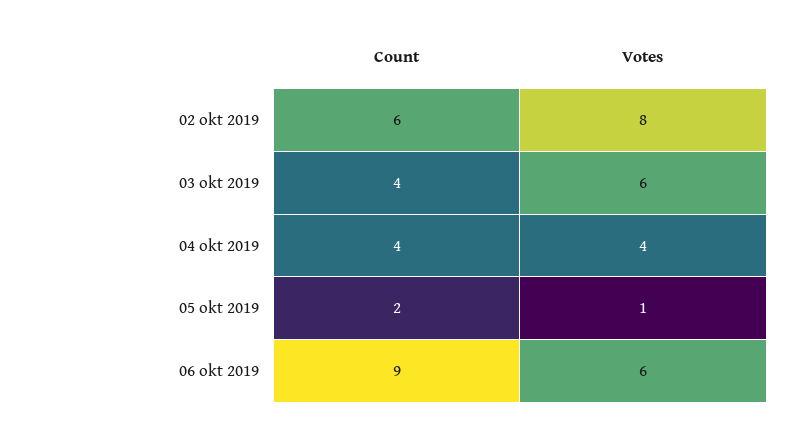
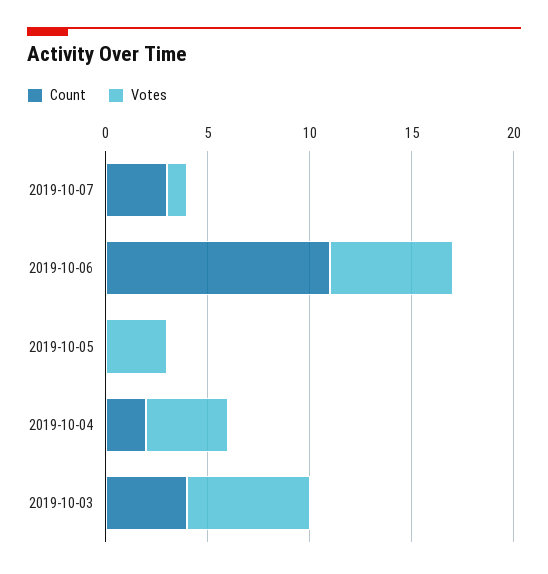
Count, 02 okt 2019: 6 -> none
Votes, 02 okt 2019: 8 -> none
Count, 04 okt 2019: 4 -> 2
Count, 05 okt 2019: 2 -> 0
Votes, 05 okt 2019: 1 -> 3
Count, 06 okt 2019: 9 -> 11
Count, 2019-10-07: none -> 3
Votes, 2019-10-07: none -> 1

